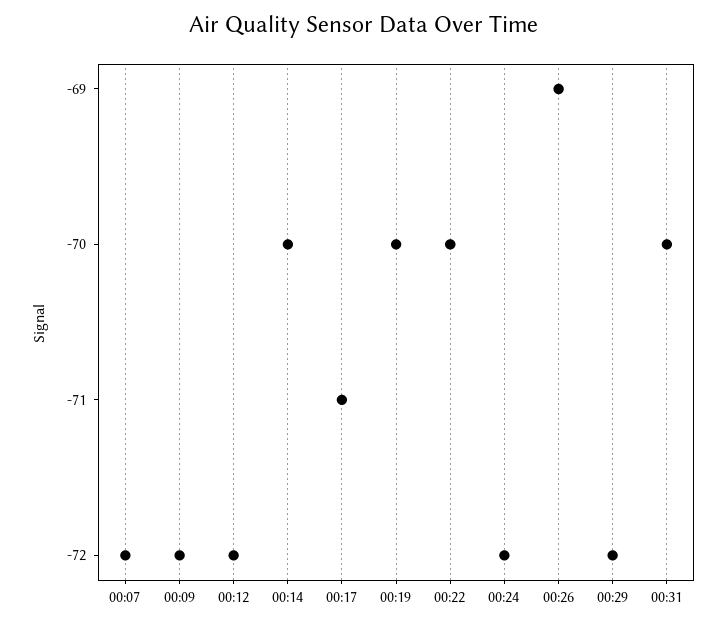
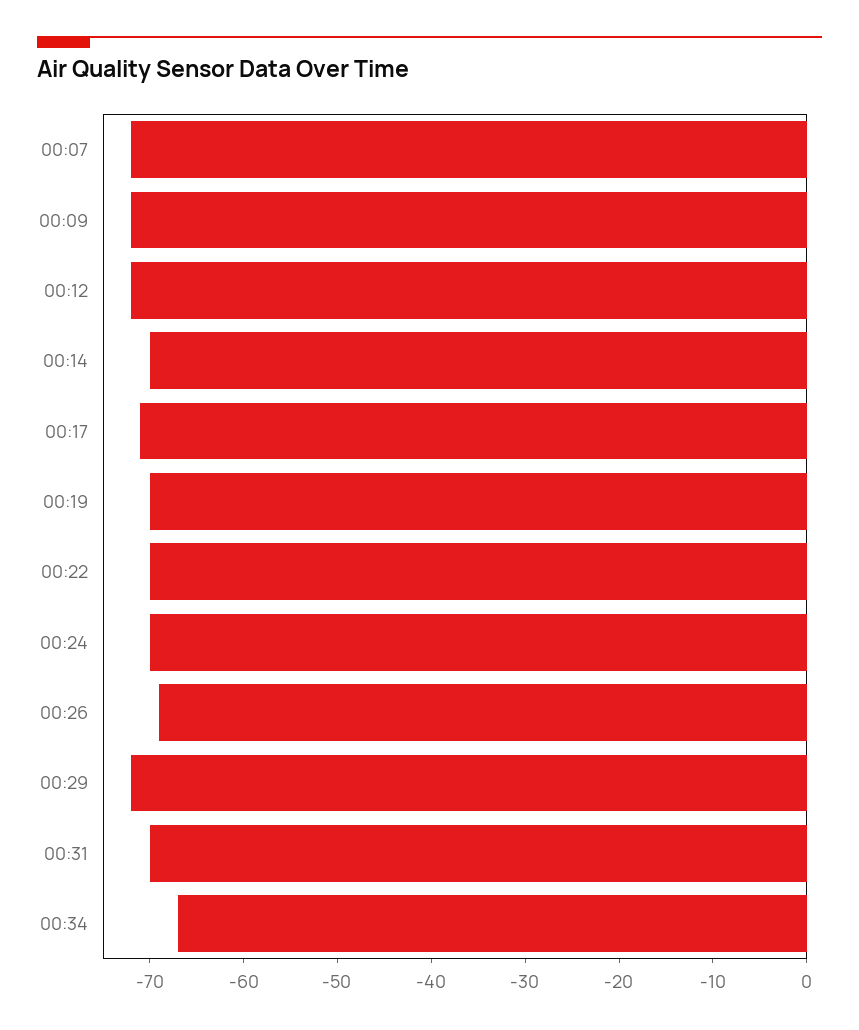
00:24: -72 -> -70
00:34: none -> -67

